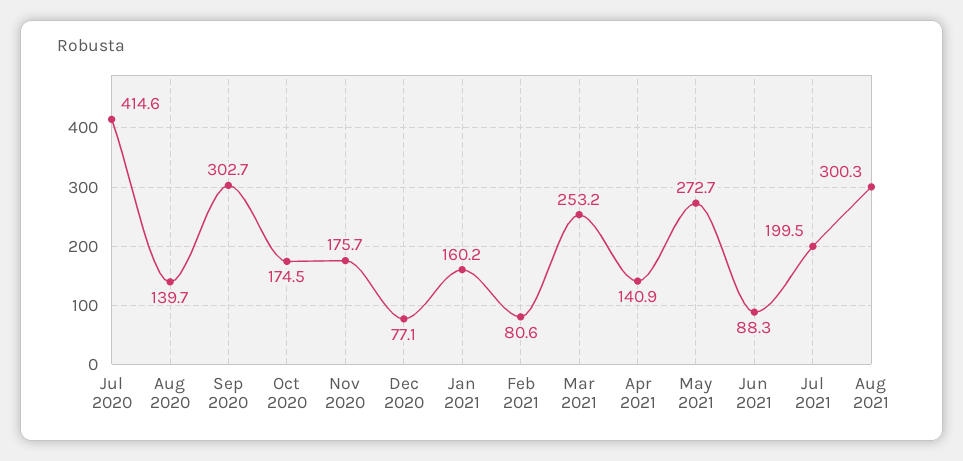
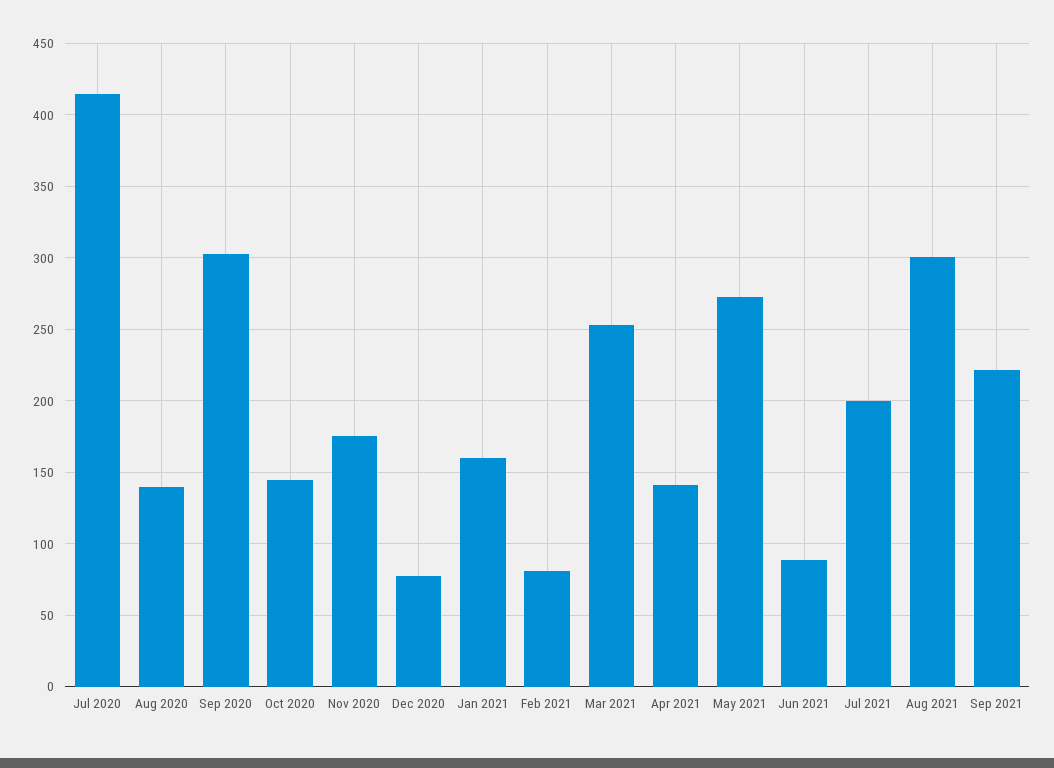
Oct 2020: 174.5 -> 145
Sep 2021: none -> 220

